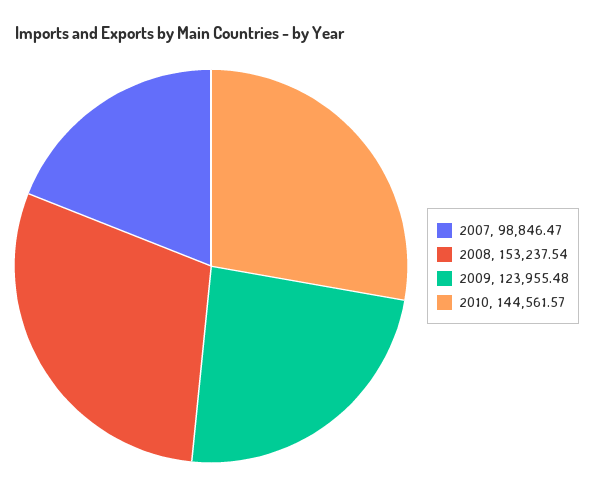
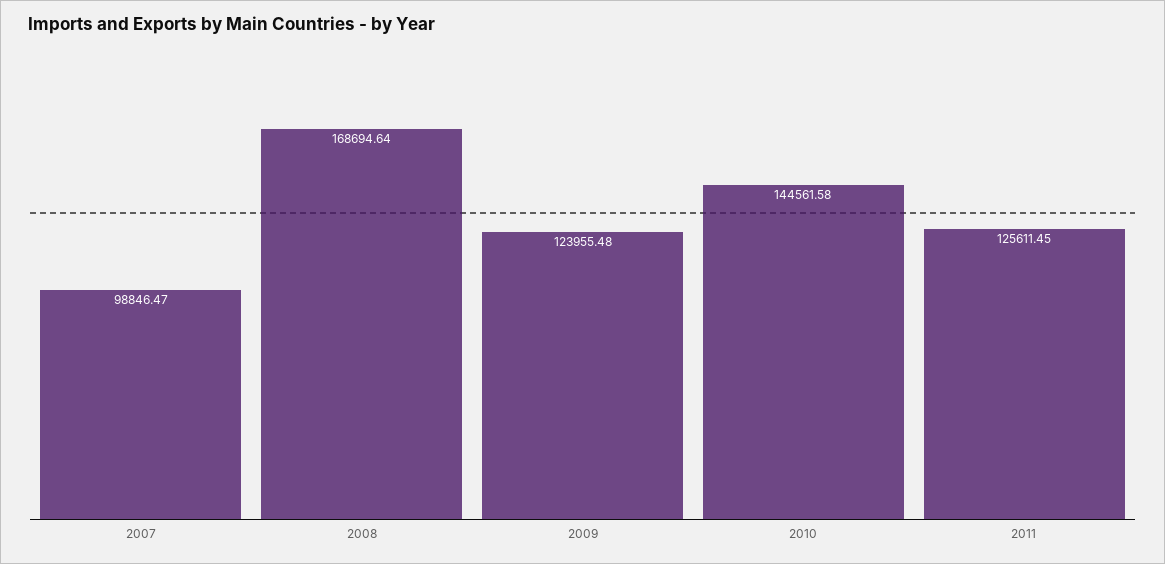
2008: 153237.54 -> 168694.64
2010: 144561.57 -> 144561.58
2011: none -> 125611.45

